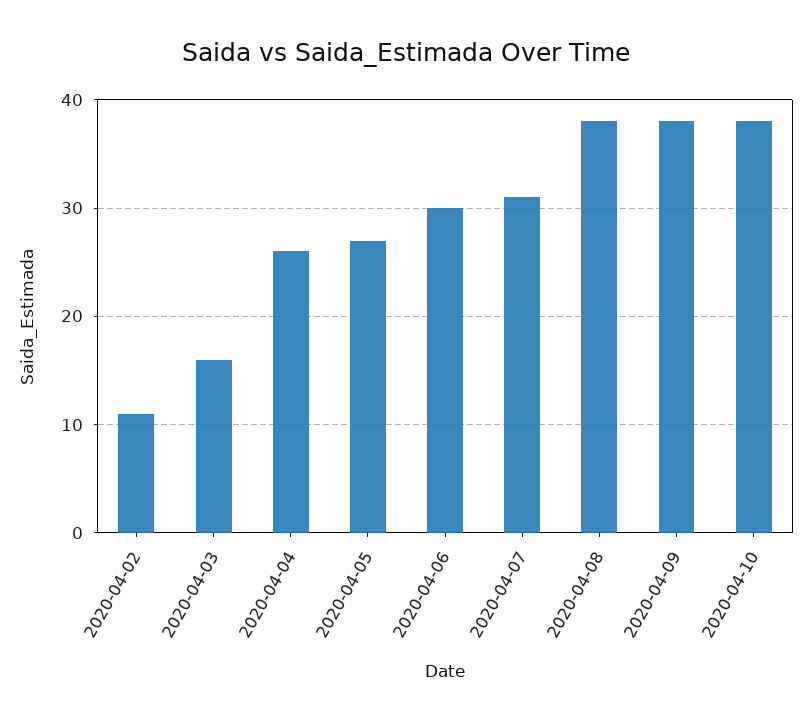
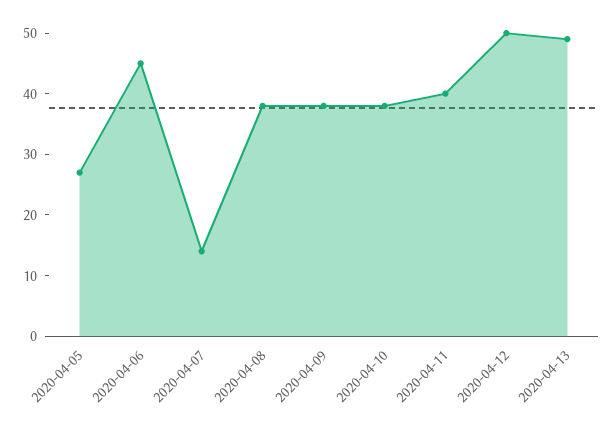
2020-04-02: 11 -> none
2020-04-03: 16 -> none
2020-04-04: 26 -> none
2020-04-06: 30 -> 45
2020-04-07: 31 -> 15
2020-04-11: none -> 40
2020-04-12: none -> 50
2020-04-13: none -> 50

